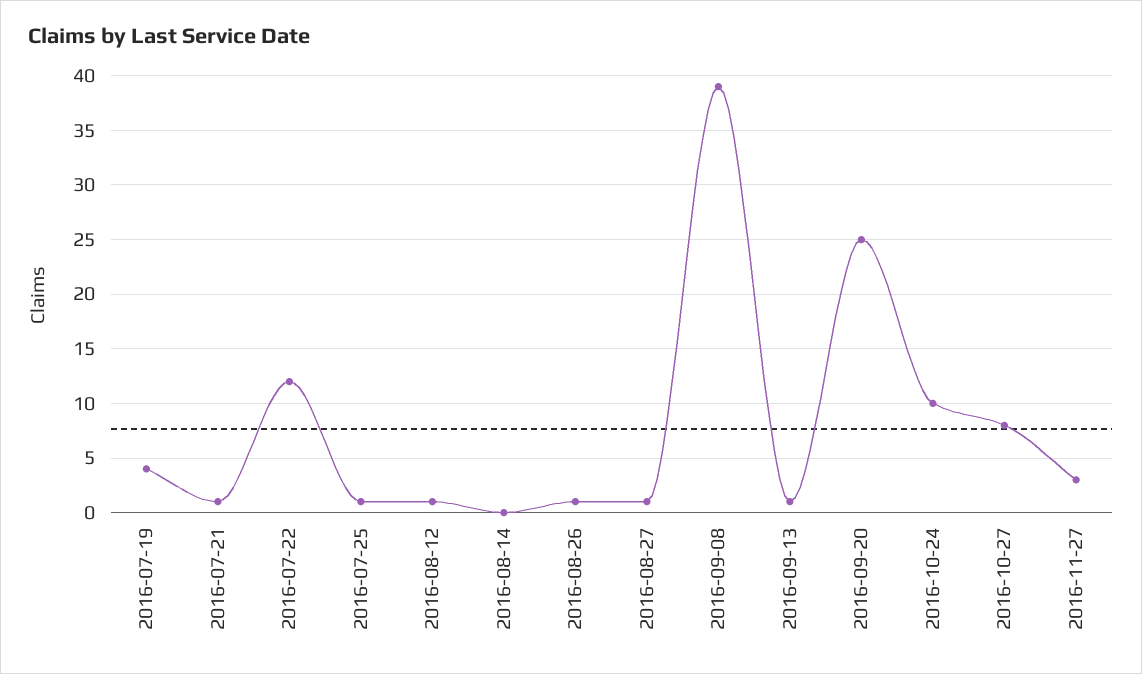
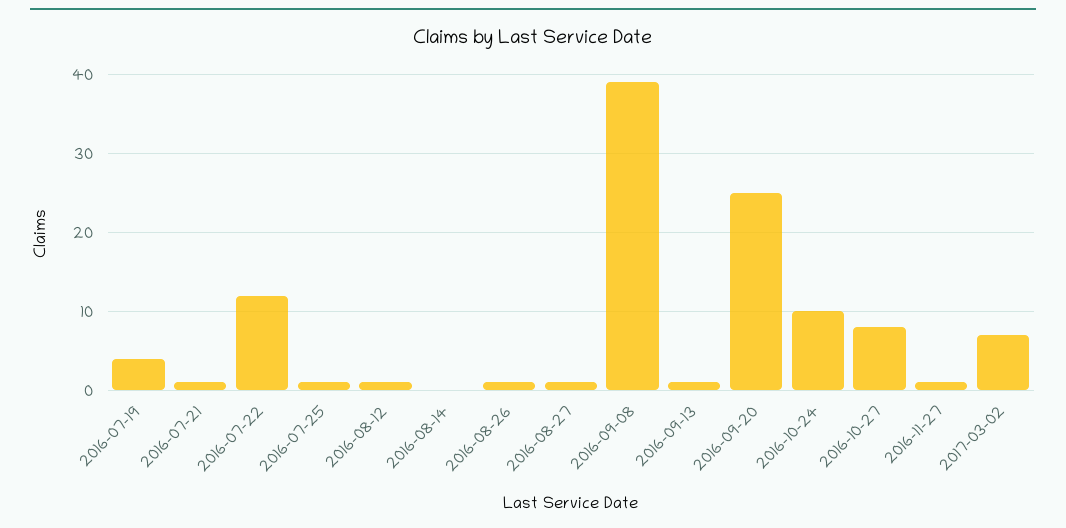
2016-11-27: 3 -> 1
2017-03-02: none -> 7

